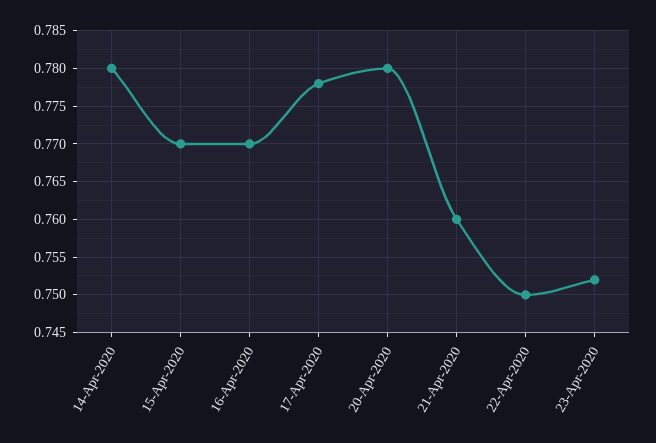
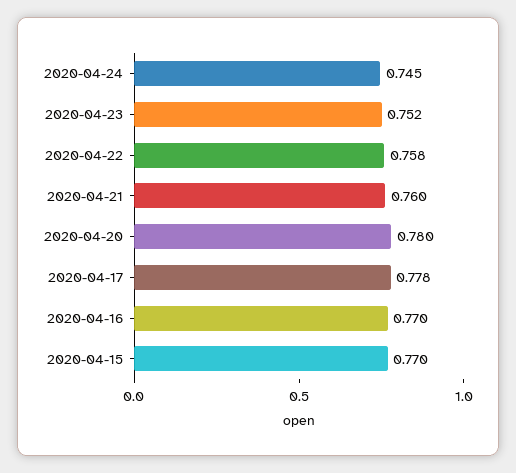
14-Apr-2020: 0.78 -> none
22-Apr-2020: 0.75 -> 0.758
2020-04-24: none -> 0.745

